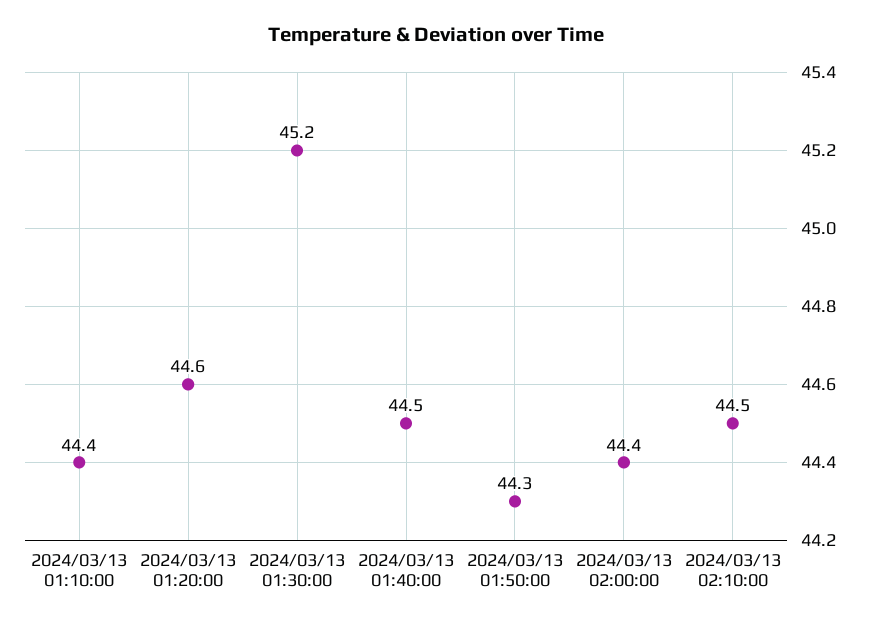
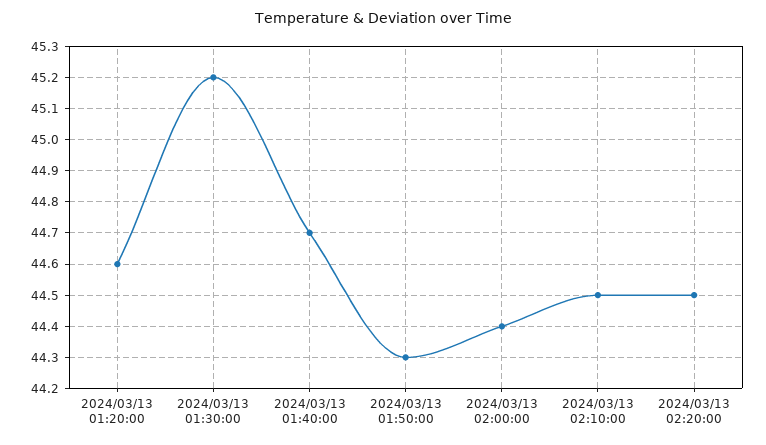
2024/03/13 01:10:00: 44.4 -> none
2024/03/13 01:40:00: 44.5 -> 44.7
2024/03/13 02:20:00: none -> 44.5

